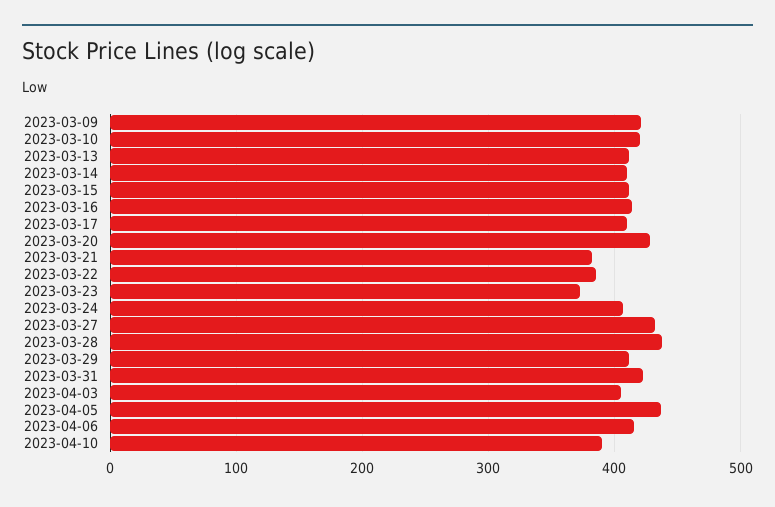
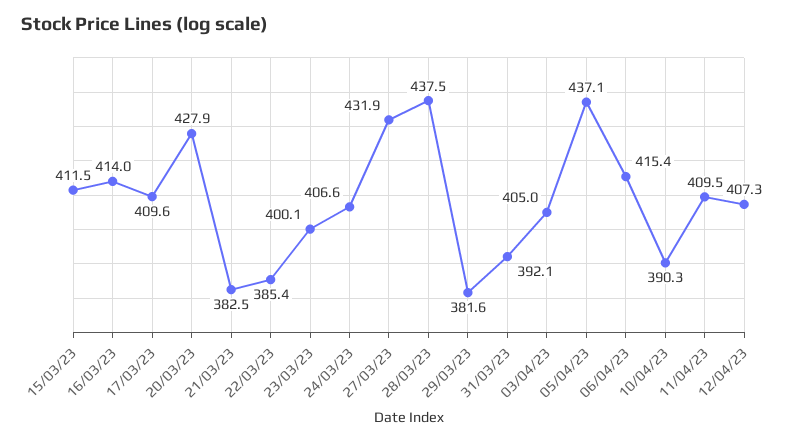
2023-03-09: 420 -> none
2023-03-10: 420 -> none
2023-03-13: 410 -> none
2023-03-14: 410 -> none
2023-03-23: 370 -> 400.1
2023-03-29: 410 -> 381.6
2023-03-31: 420 -> 392.1
11/04/23: none -> 409.5
12/04/23: none -> 407.3

